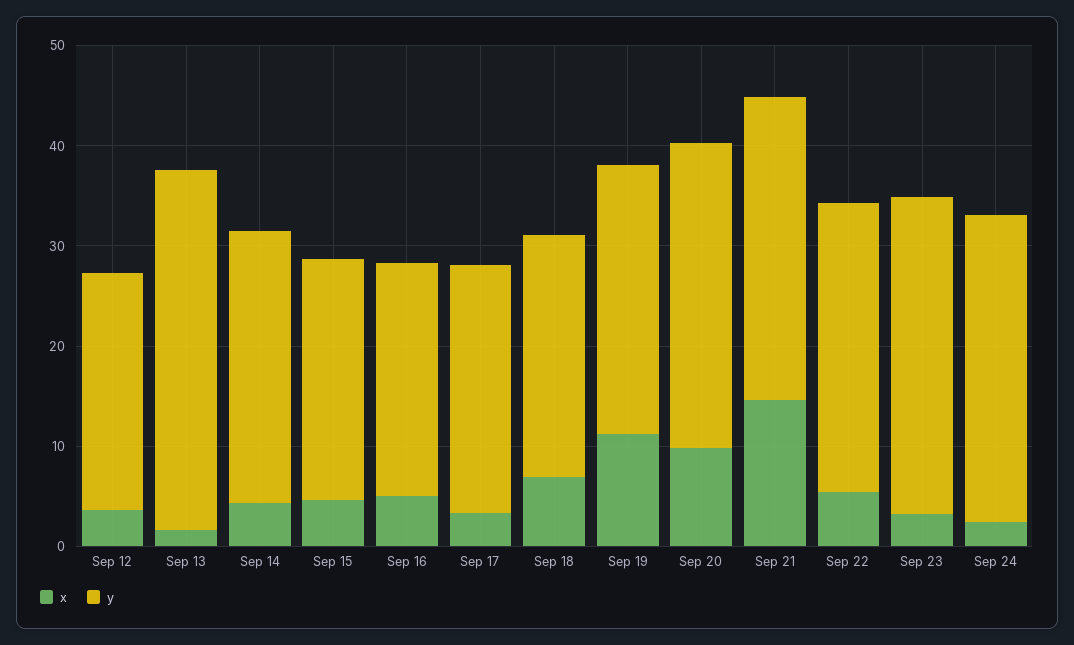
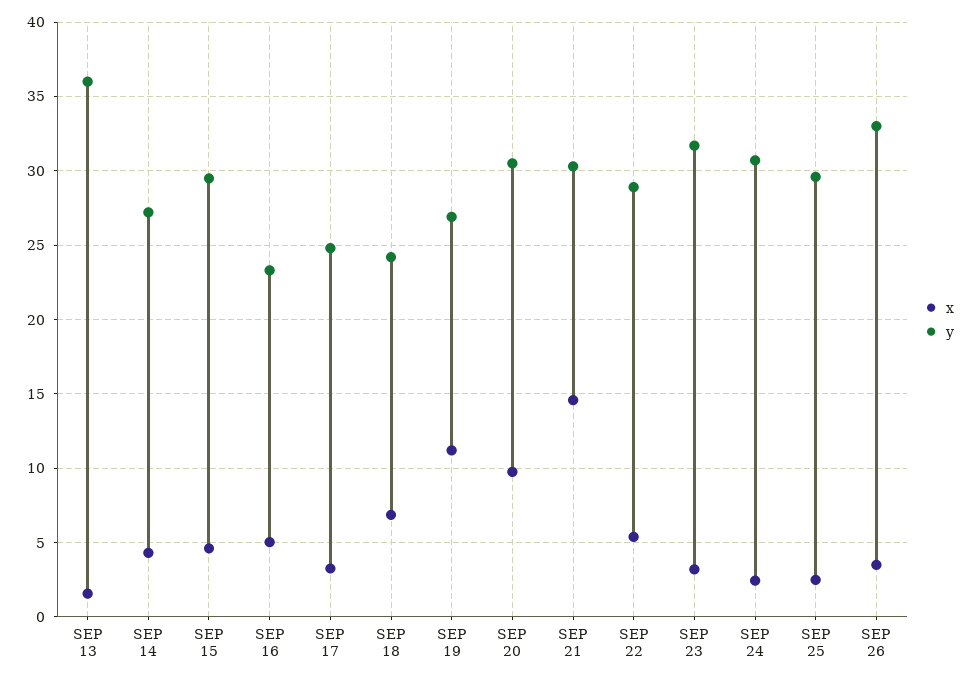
x, Sep 12: 4 -> none
y, Sep 12: 24 -> none
y, Sep 15: 24 -> 29.5
x, SEP 25: none -> 2.5
y, SEP 25: none -> 29.5
x, SEP 26: none -> 3.5
y, SEP 26: none -> 33

